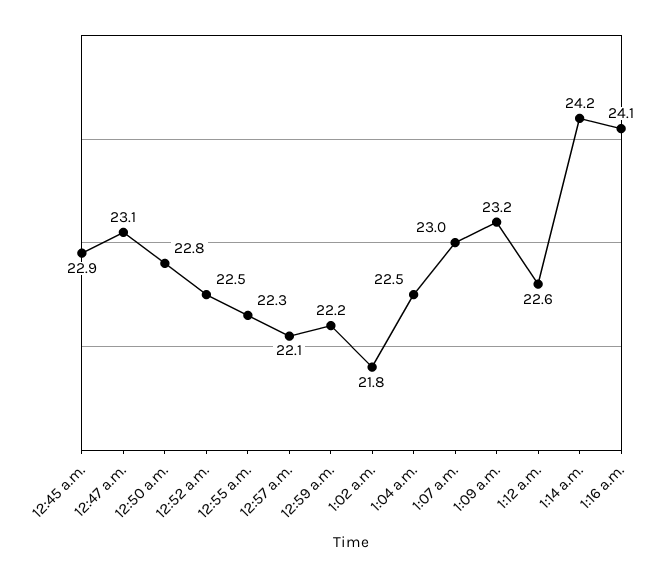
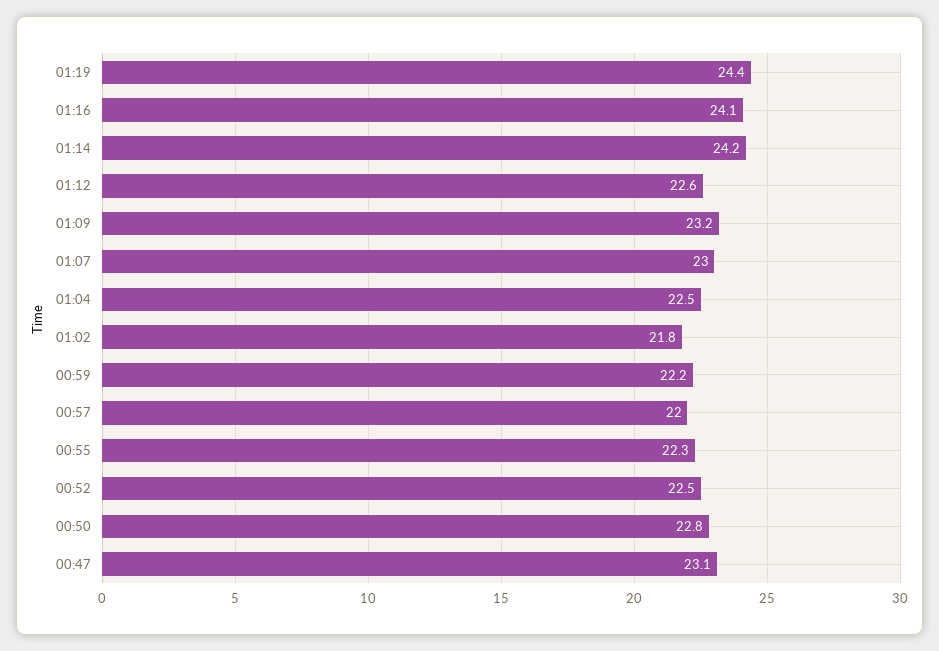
12:45 a.m.: 22.9 -> none
12:57 a.m.: 22.1 -> 22
01:19: none -> 24.4

